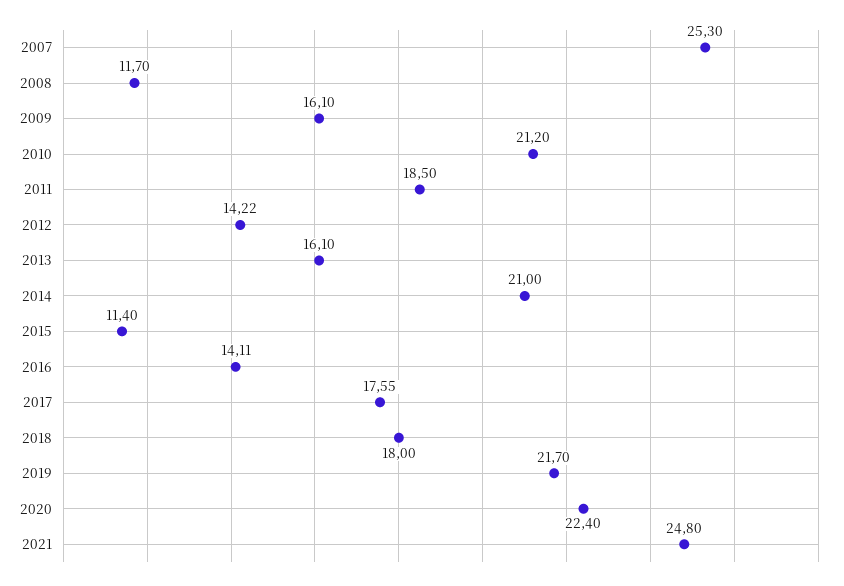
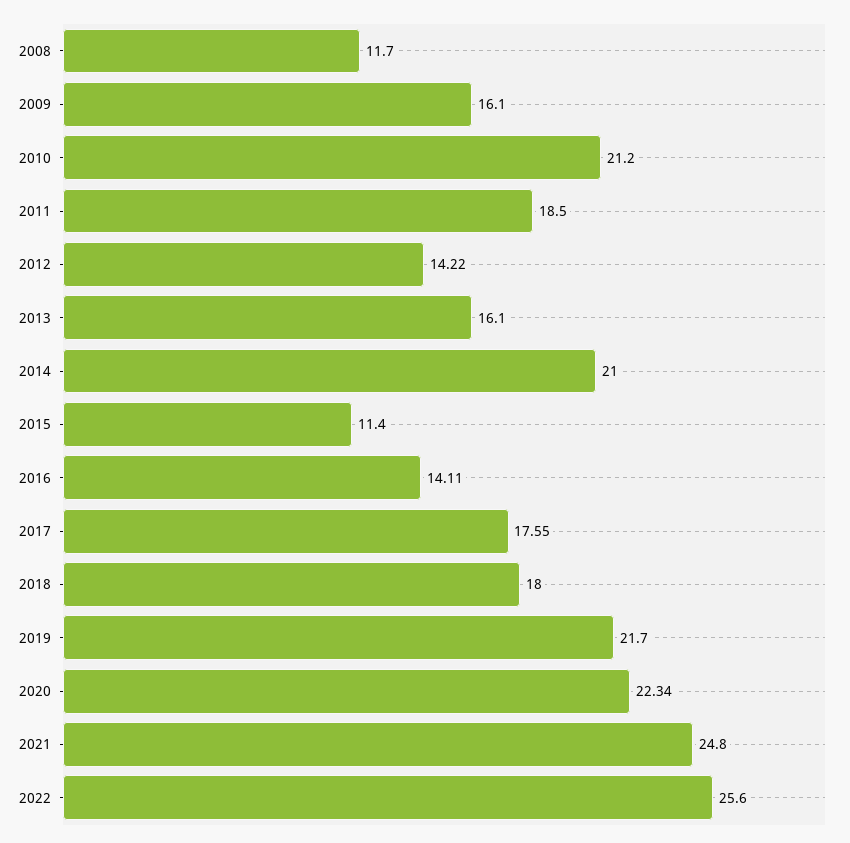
2007: 25.3 -> none
2020: 22.4 -> 22.34
2022: none -> 25.6

